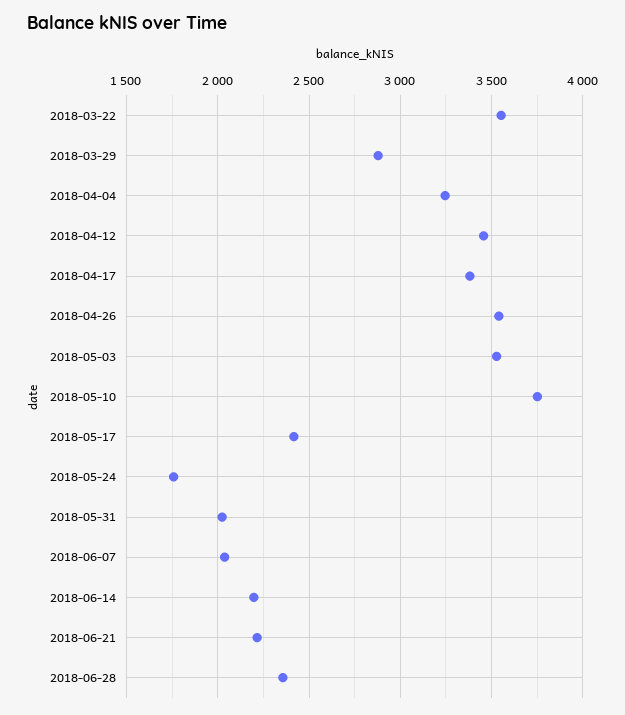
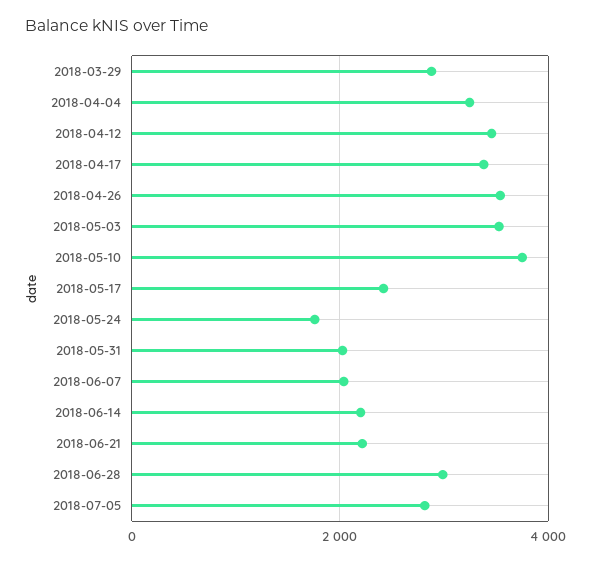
2018-03-22: 3550 -> none
2018-06-28: 2350 -> 3000
2018-07-05: none -> 2800

